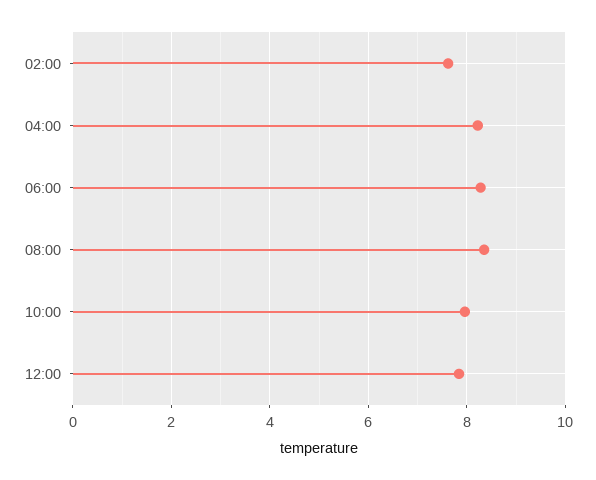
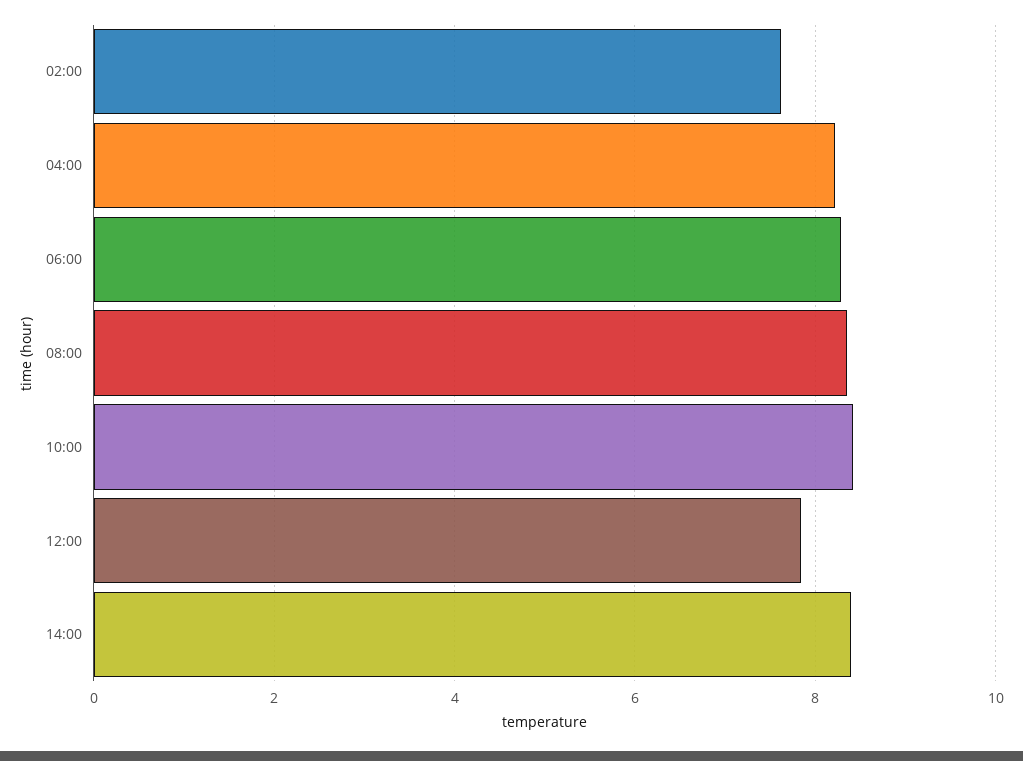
10:00: 8 -> 8.4
14:00: none -> 8.4

